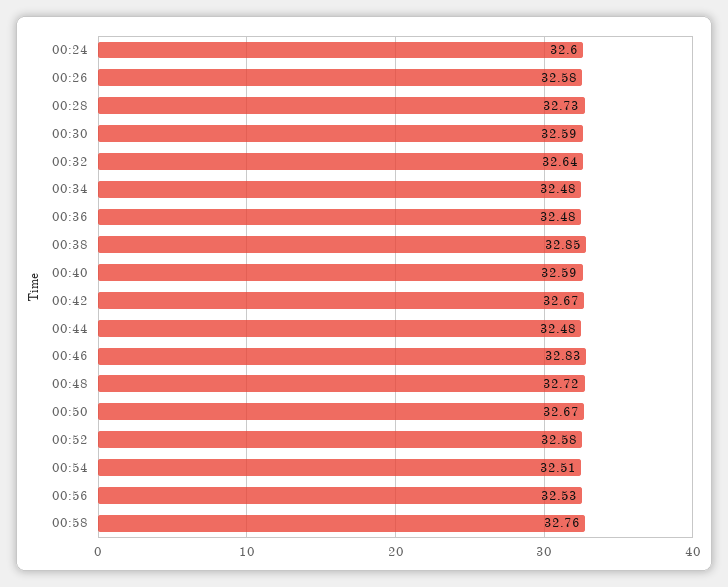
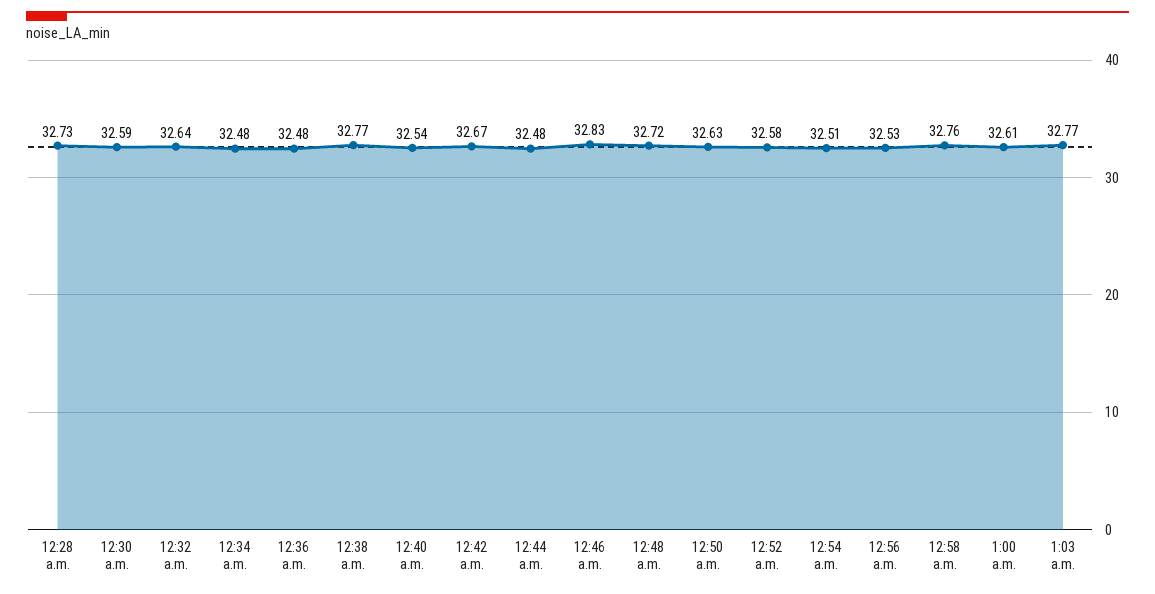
00:24: 32.6 -> none
00:26: 32.58 -> none
00:38: 32.85 -> 32.77
00:40: 32.59 -> 32.54
00:50: 32.67 -> 32.63
1:00 a.m.: none -> 32.61
1:03 a.m.: none -> 32.77

